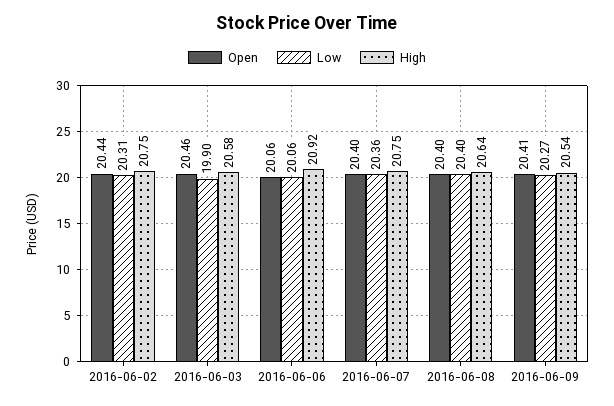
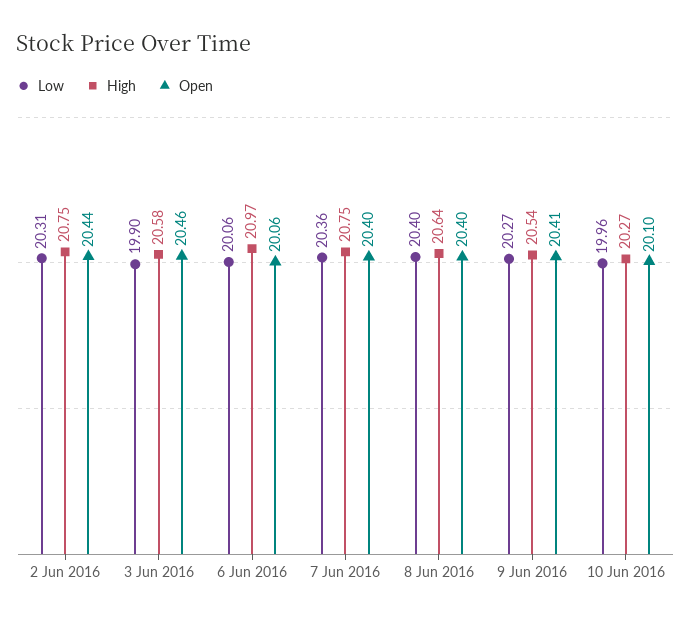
High, 2016-06-06: 20.92 -> 20.97
Low, 10 Jun 2016: none -> 19.96
High, 10 Jun 2016: none -> 20.27
Open, 10 Jun 2016: none -> 20.1

